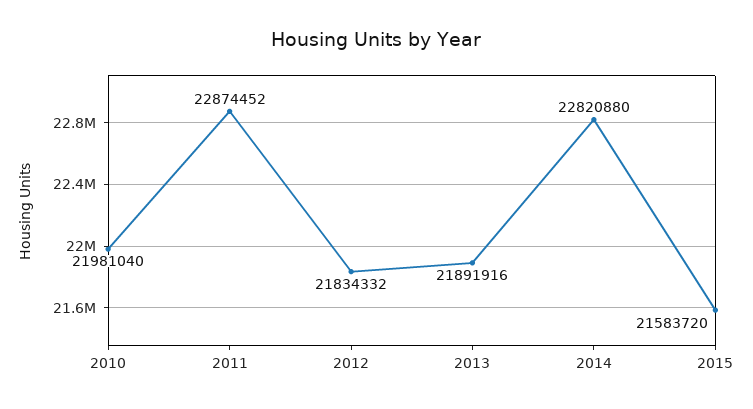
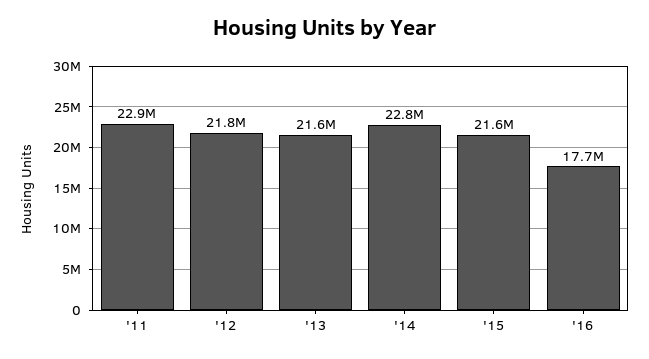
2010: 21981040 -> none
2013: 21891916 -> 21600000
'16: none -> 17700000

